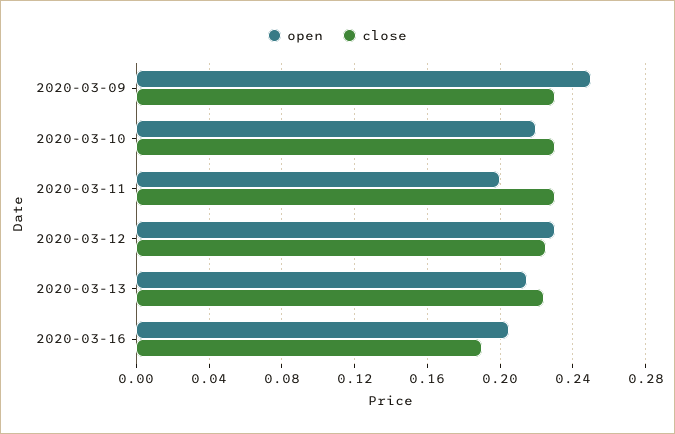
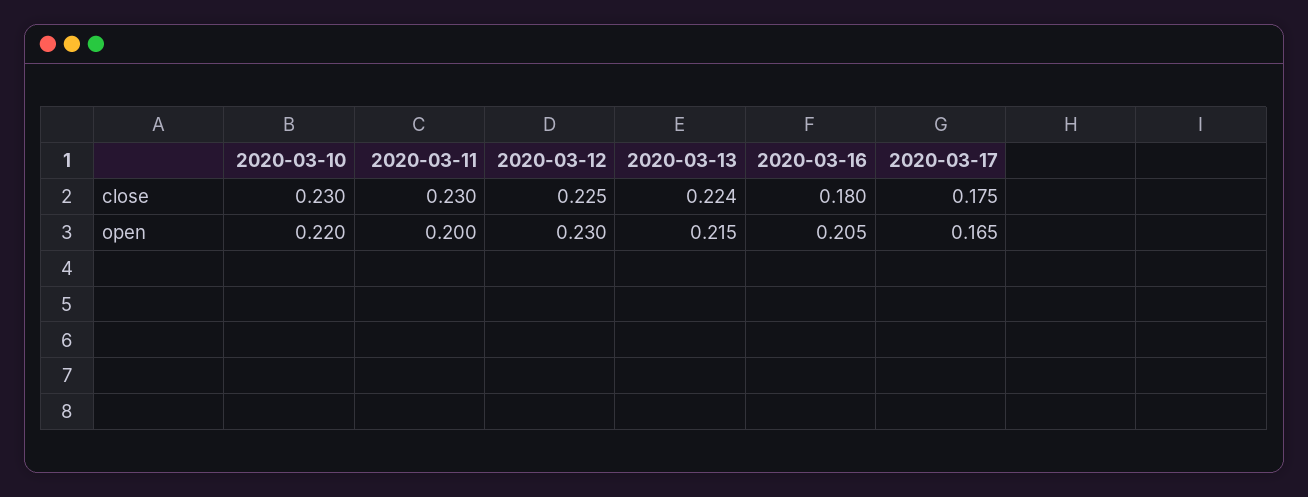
open, 2020-03-09: 0.25 -> none
close, 2020-03-09: 0.23 -> none
close, 2020-03-16: 0.19 -> 0.18
close, 2020-03-17: none -> 0.175
open, 2020-03-17: none -> 0.165

